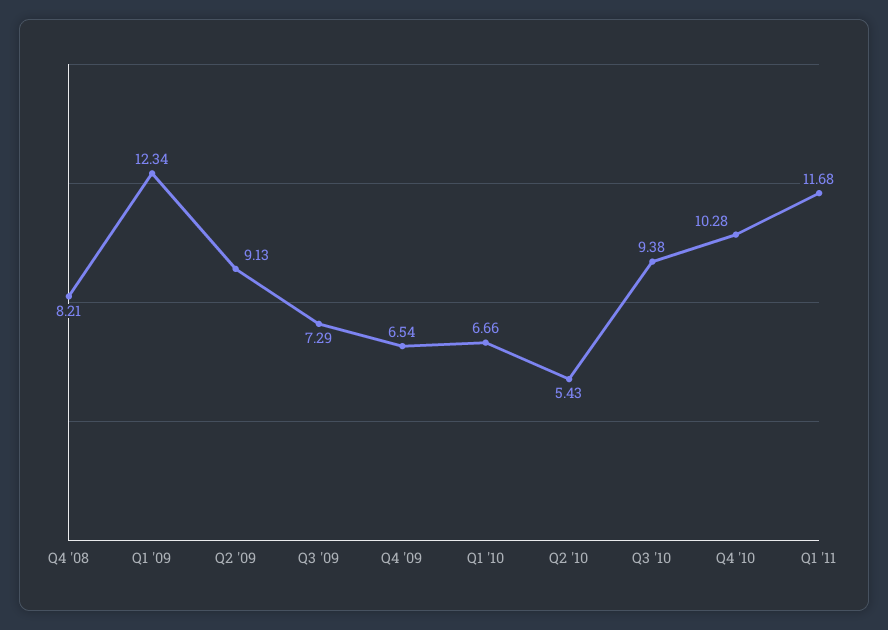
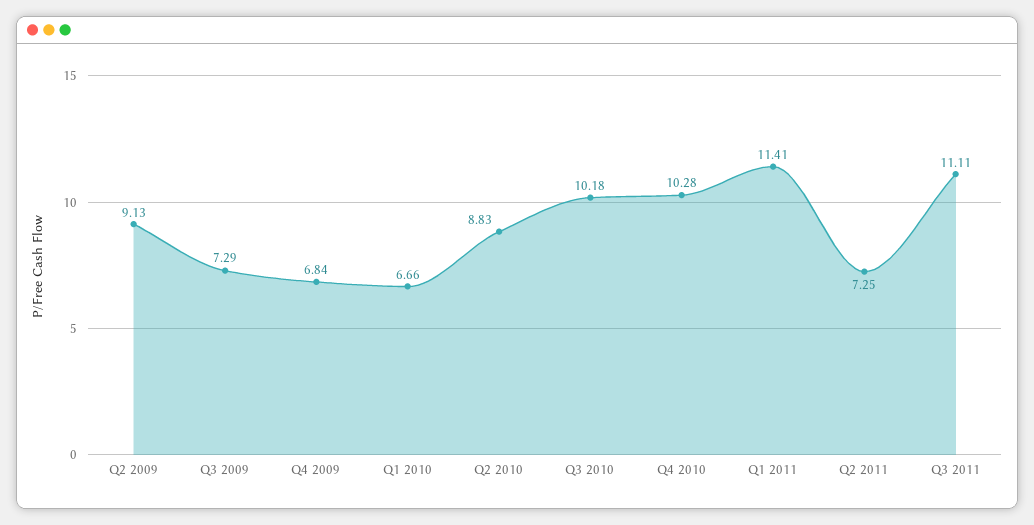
Q4 '08: 8.21 -> none
Q1 '09: 12.34 -> none
Q4 '09: 6.54 -> 6.84
Q2 '10: 5.43 -> 8.83
Q3 '10: 9.38 -> 10.18
Q1 '11: 11.68 -> 11.41
Q2 2011: none -> 7.25
Q3 2011: none -> 11.11

